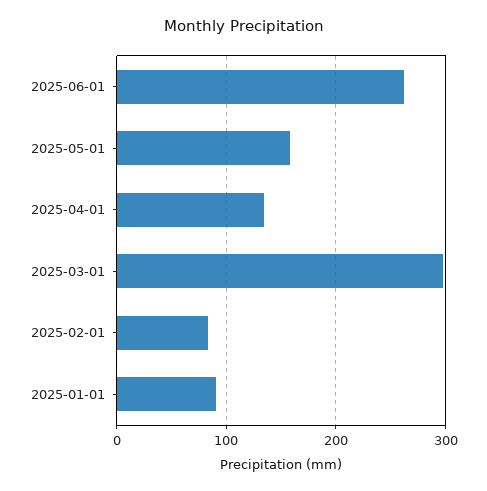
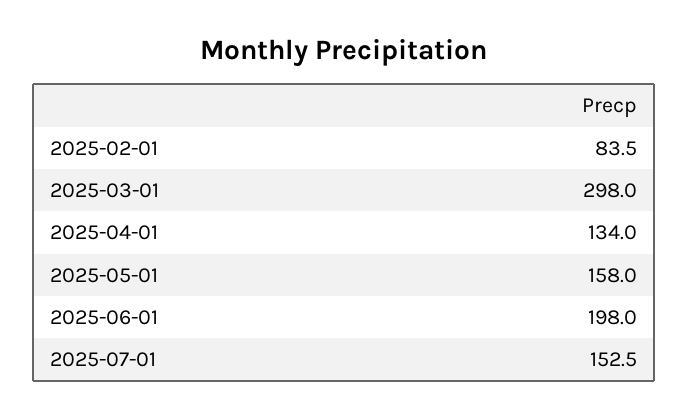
2025-06-01: 260 -> 198
2025-01-01: 90 -> none
2025-07-01: none -> 152.5

